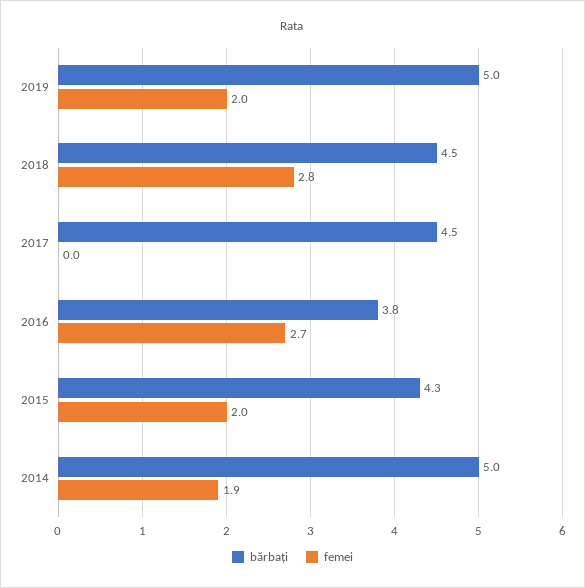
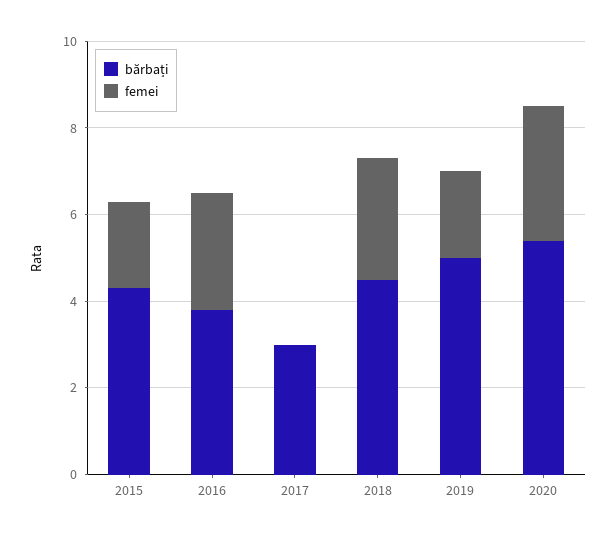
bărbați, 2017: 4.5 -> 3
bărbați, 2014: 5 -> none
femei, 2014: 1.9 -> none
bărbați, 2020: none -> 5.5
femei, 2020: none -> 3

